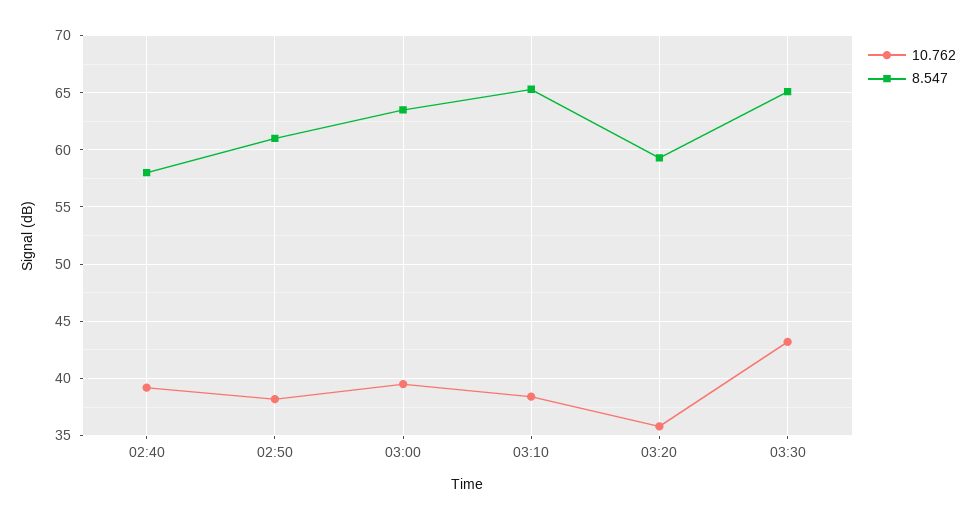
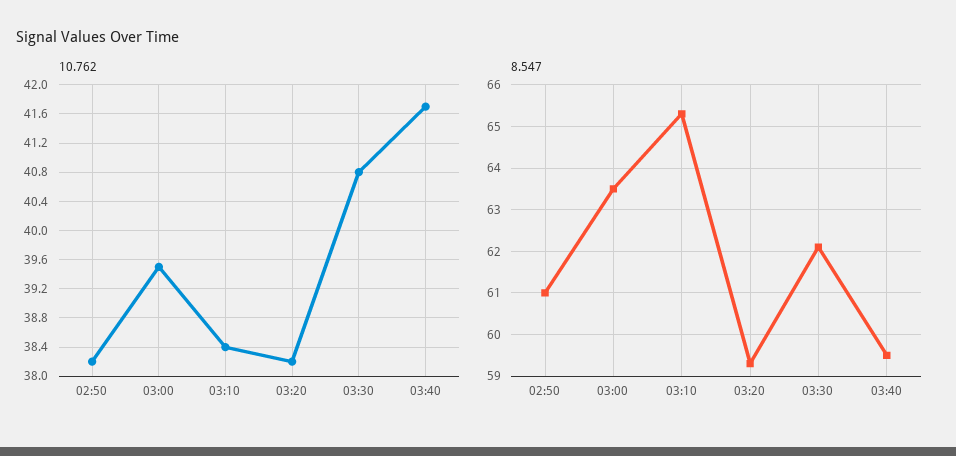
10.762, 02:40: 39 -> none
8.547, 02:40: 58 -> none
10.762, 03:20: 36 -> 38.2
10.762, 03:30: 43 -> 40.8
8.547, 03:30: 65 -> 62
10.762, 03:40: none -> 41.7
8.547, 03:40: none -> 59.5

